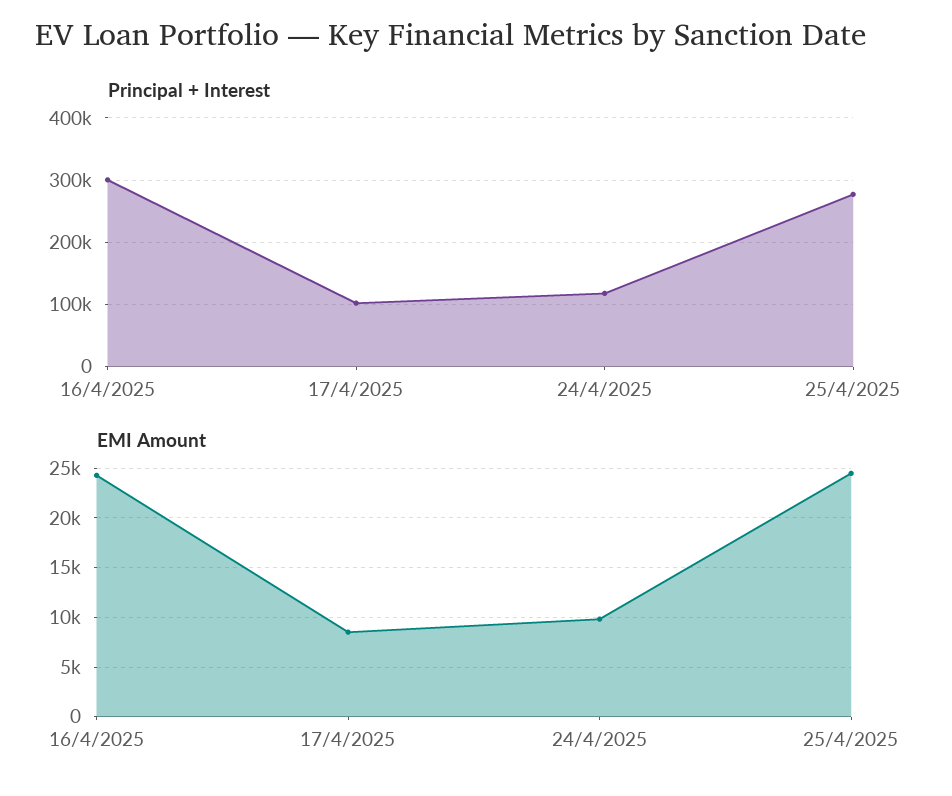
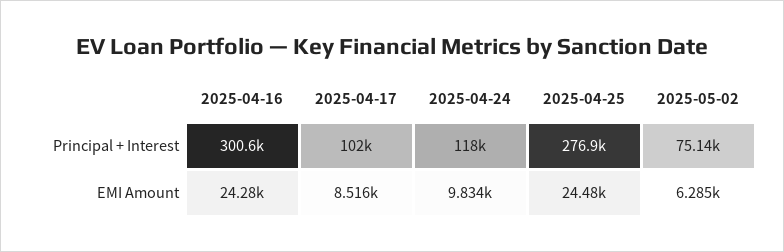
Principal + Interest, 2025-05-02: none -> 75140
EMI Amount, 2025-05-02: none -> 6285

